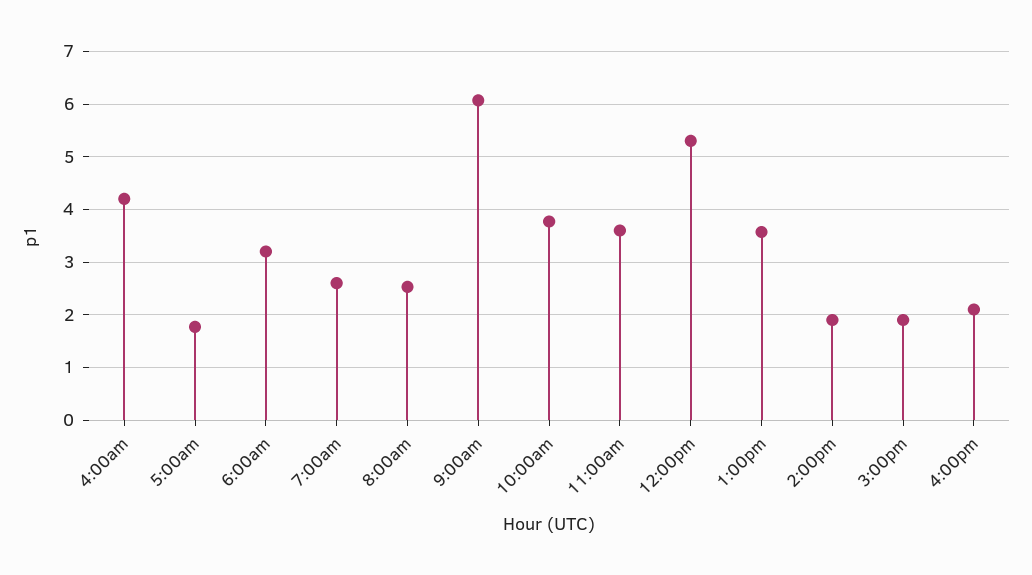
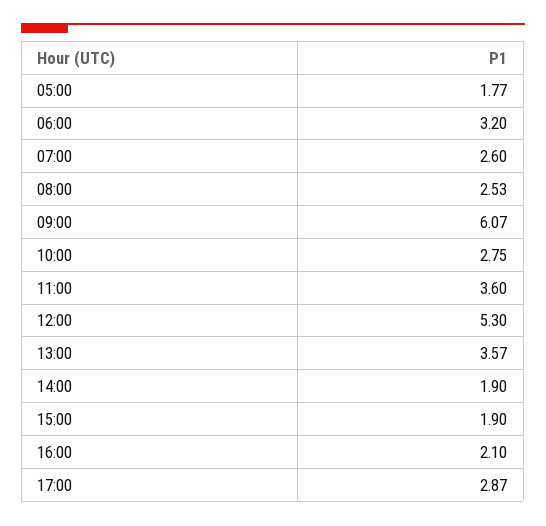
4:00am: 4.2 -> none
10:00am: 3.8 -> 2.75
17:00: none -> 2.87

